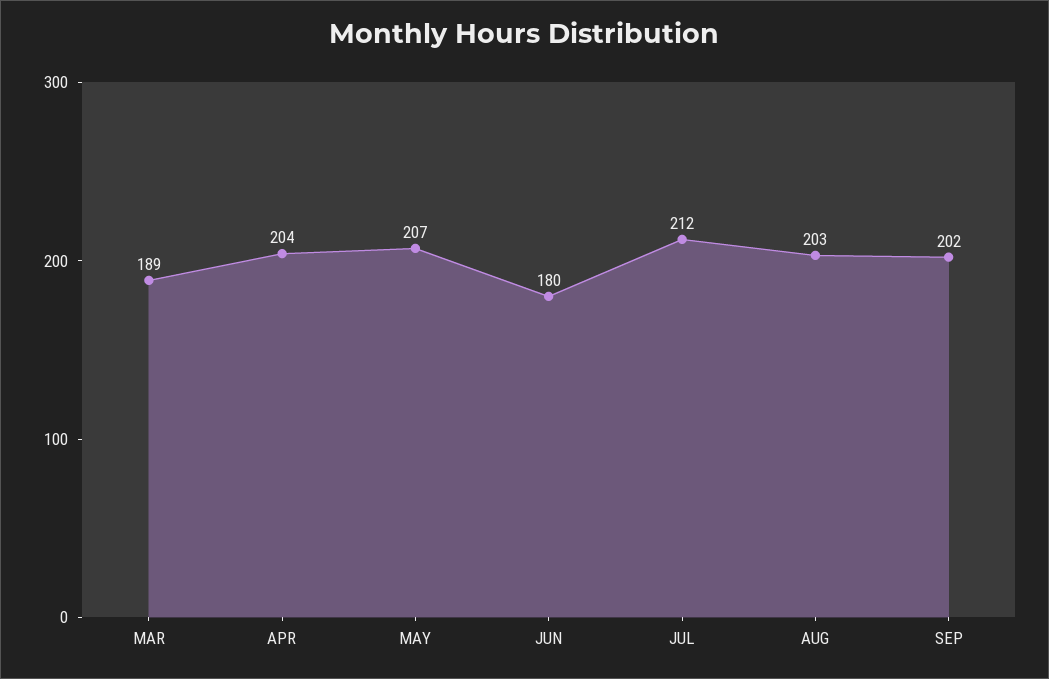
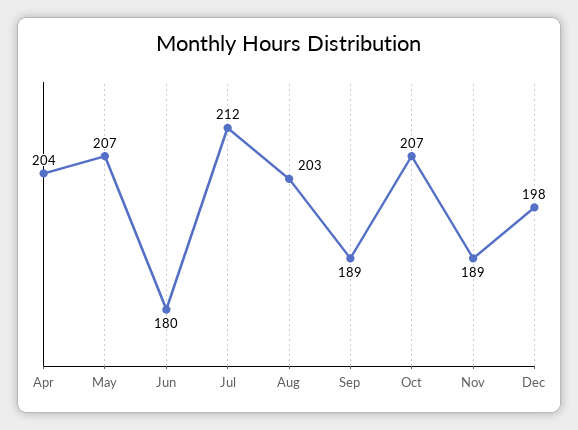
MAR: 189 -> none
SEP: 202 -> 189
Oct: none -> 207
Nov: none -> 189
Dec: none -> 198

